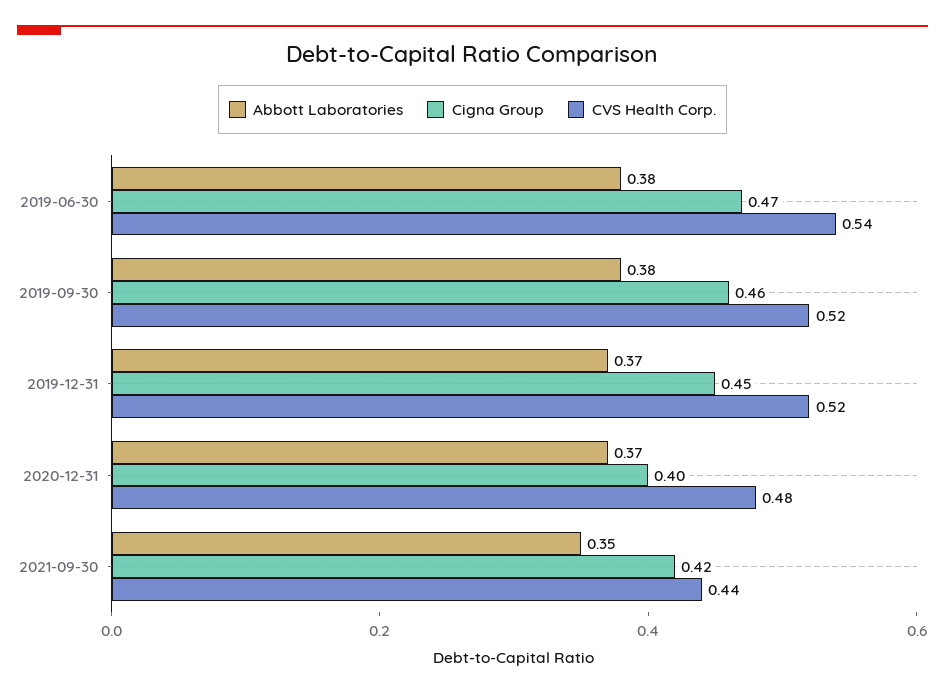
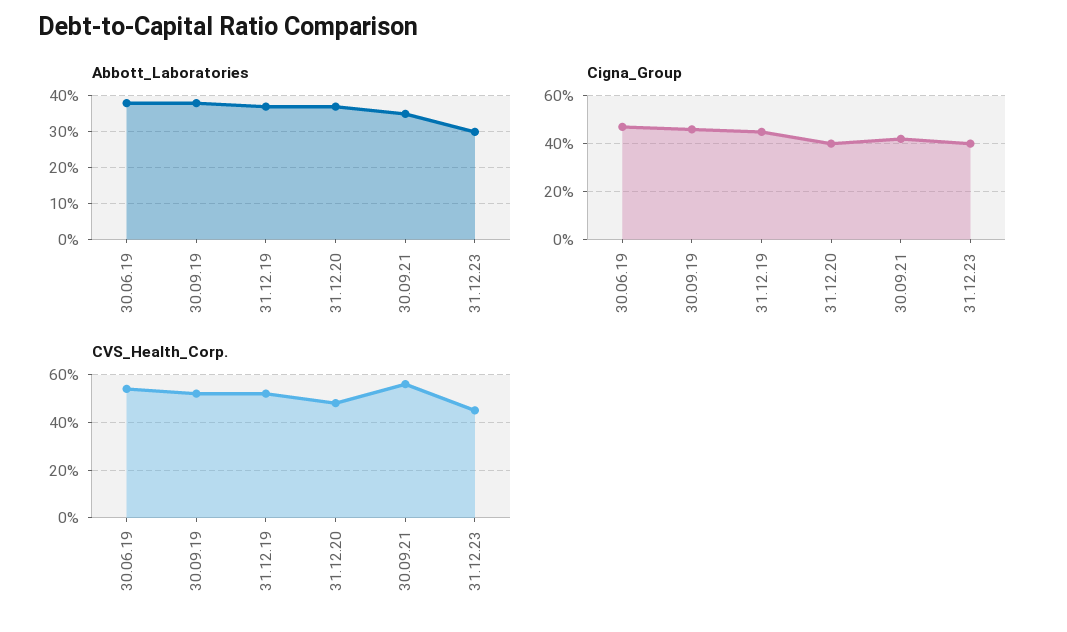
CVS Health Corp., 2021-09-30: 0.44 -> 0.55
Abbott Laboratories, 31.12.23: none -> 0.3
Cigna Group, 31.12.23: none -> 0.4
CVS Health Corp., 31.12.23: none -> 0.45

